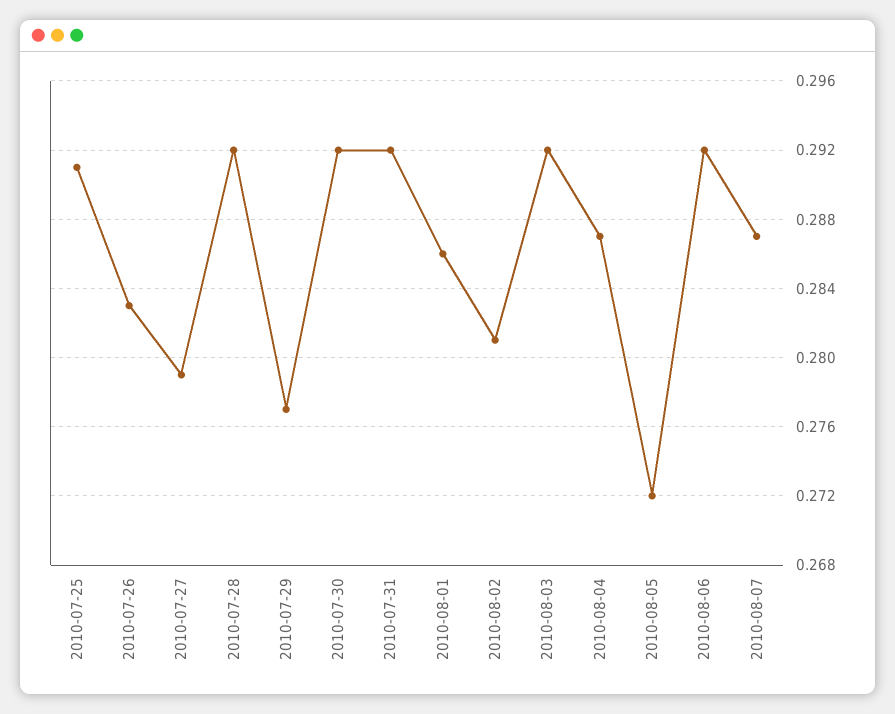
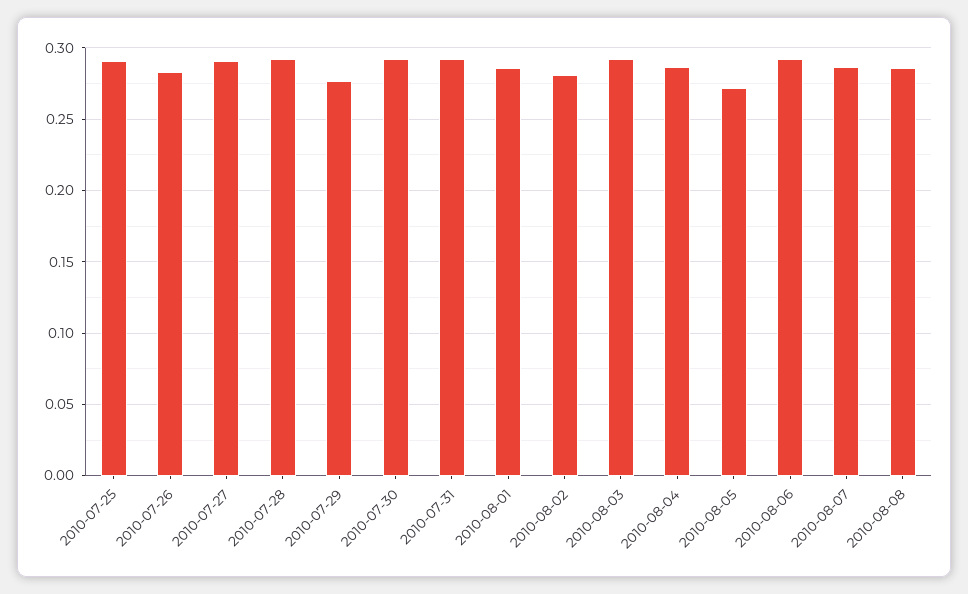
2010-07-27: 0.279 -> 0.29
2010-08-08: none -> 0.285

